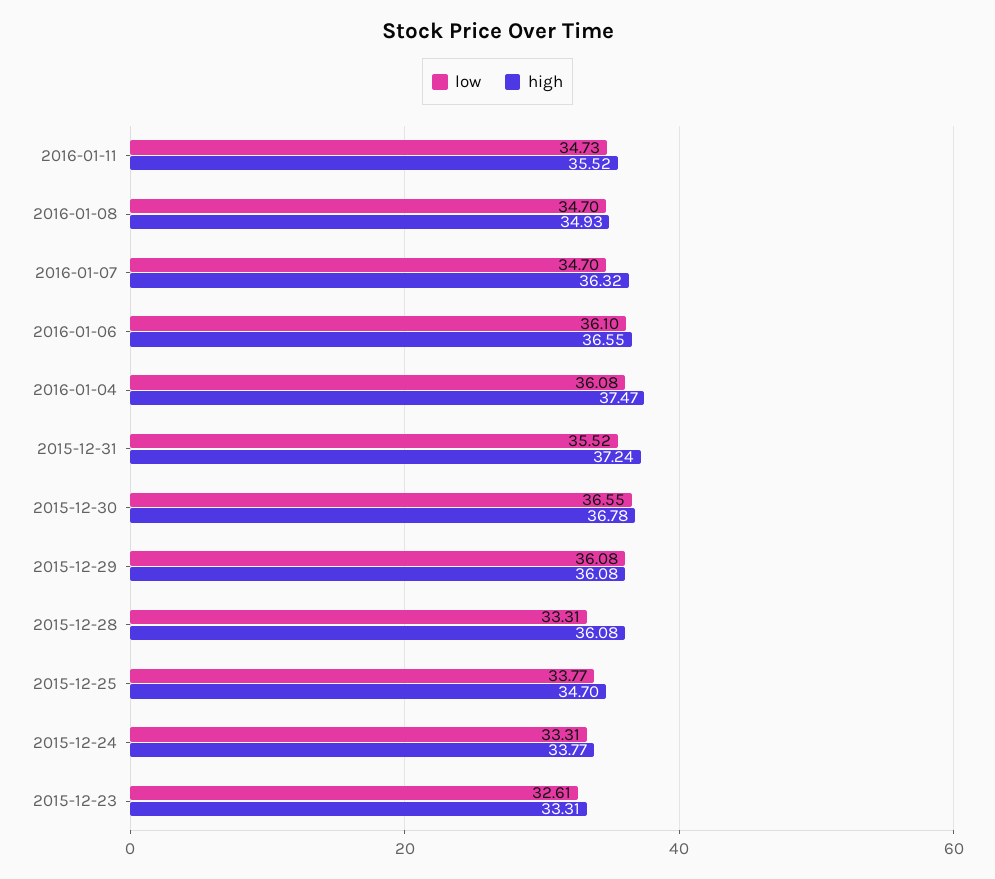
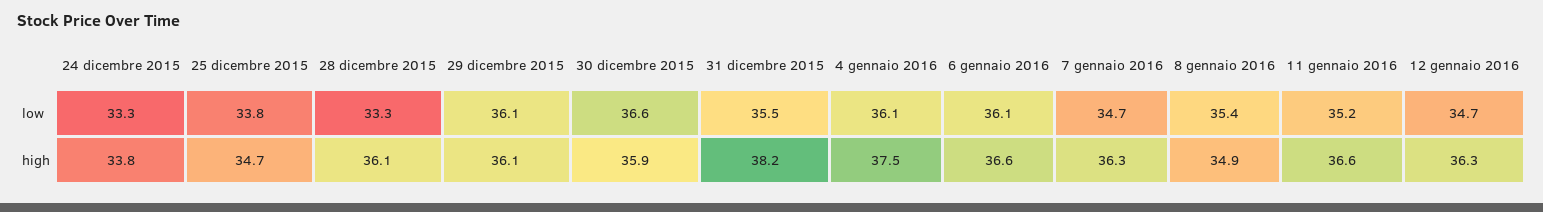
low, 2016-01-11: 34.73 -> 35.2
high, 2016-01-11: 35.52 -> 36.6
low, 2016-01-08: 34.7 -> 35.4
high, 2015-12-31: 37.24 -> 38.2
high, 2015-12-30: 36.78 -> 35.9
low, 2015-12-23: 32.61 -> none
high, 2015-12-23: 33.31 -> none
low, 12 gennaio 2016: none -> 34.7
high, 12 gennaio 2016: none -> 36.3

